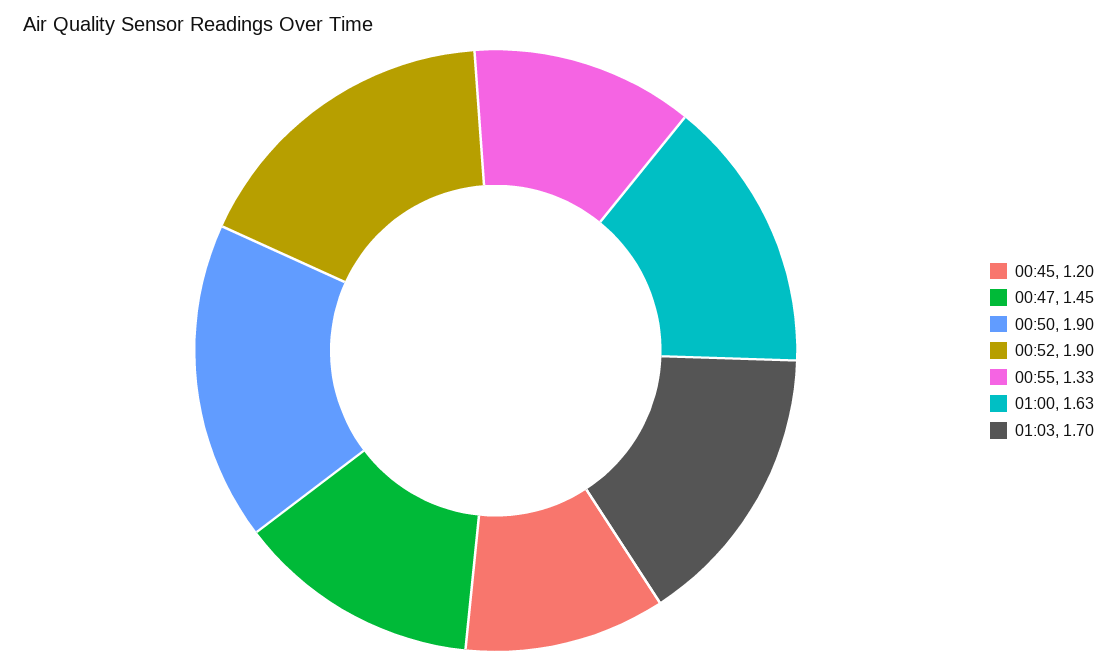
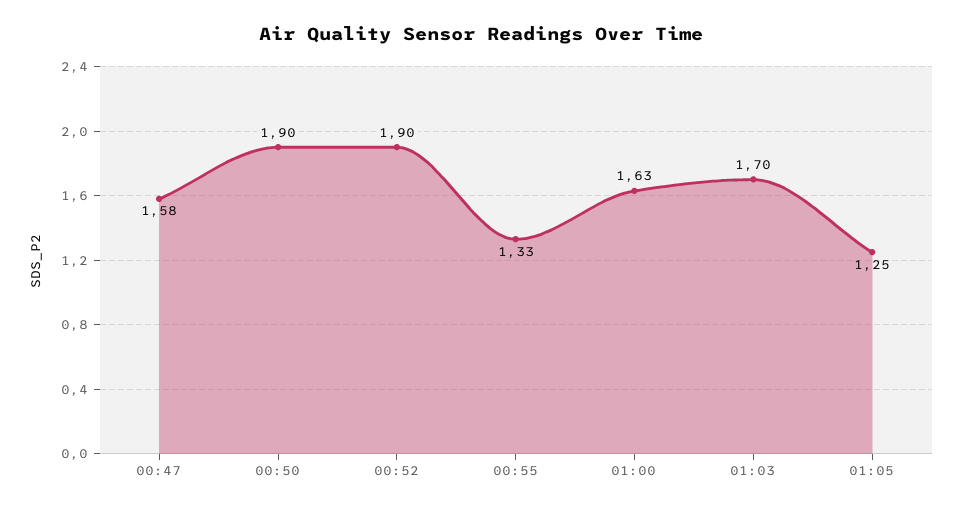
00:45: 1.2 -> none
00:47: 1.45 -> 1.58
01:05: none -> 1.25

